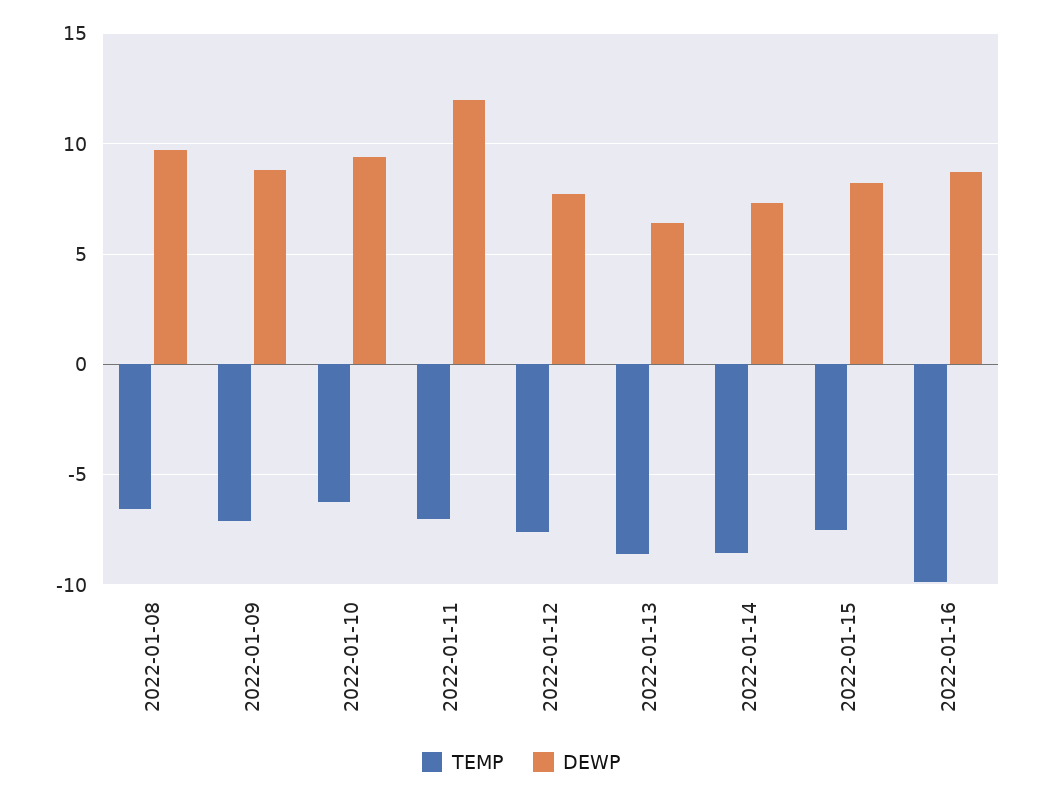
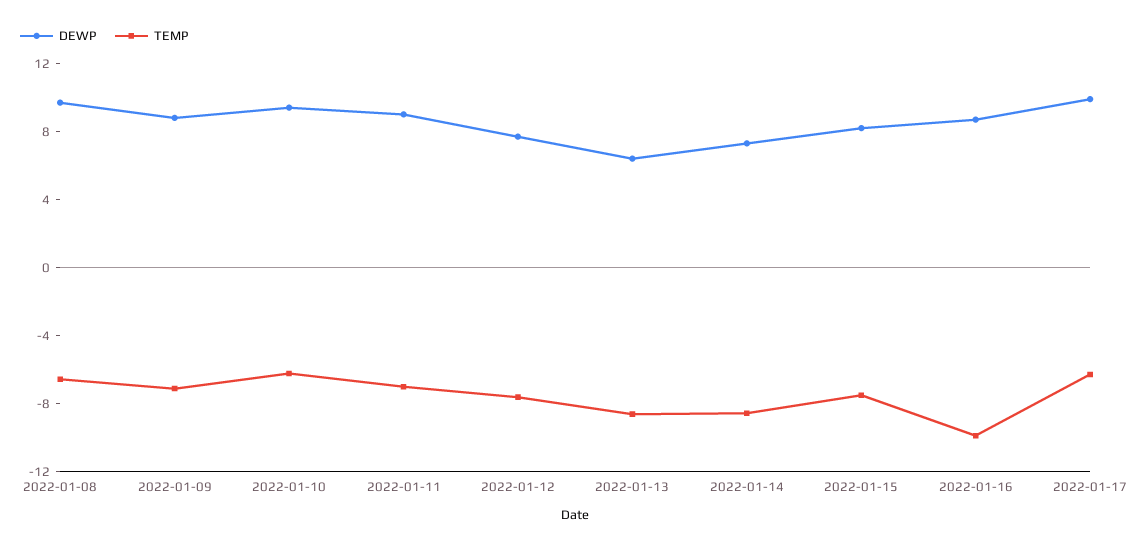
DEWP, 2022-01-11: 12 -> 9
DEWP, 2022-01-17: none -> 10
TEMP, 2022-01-17: none -> -6

